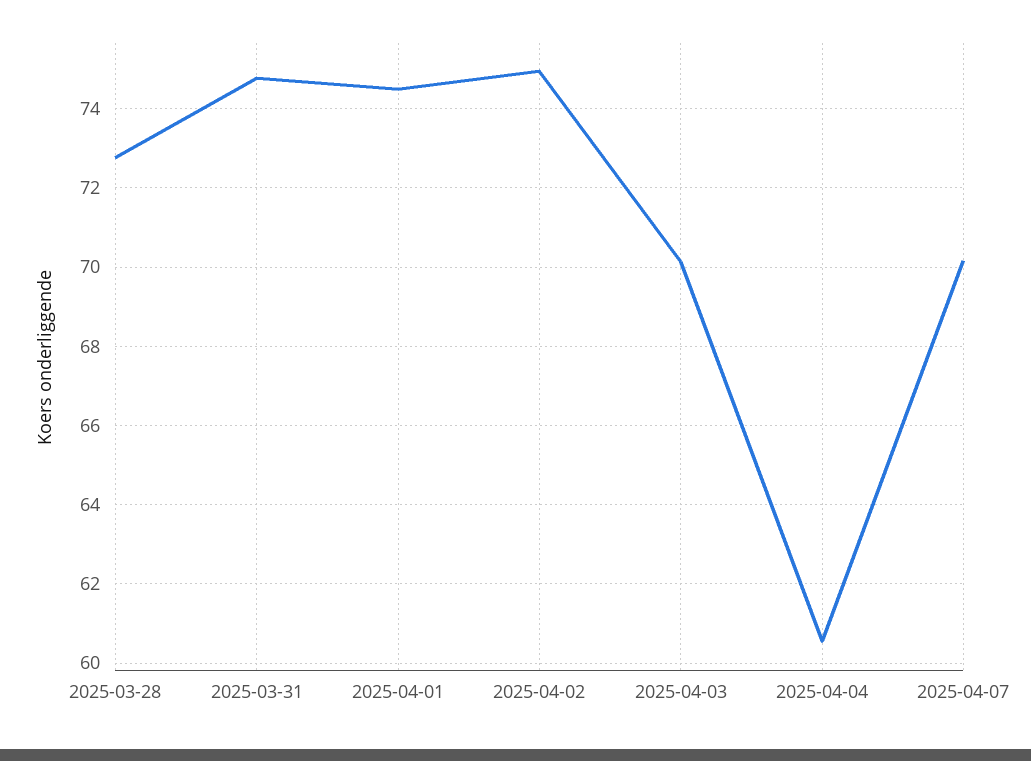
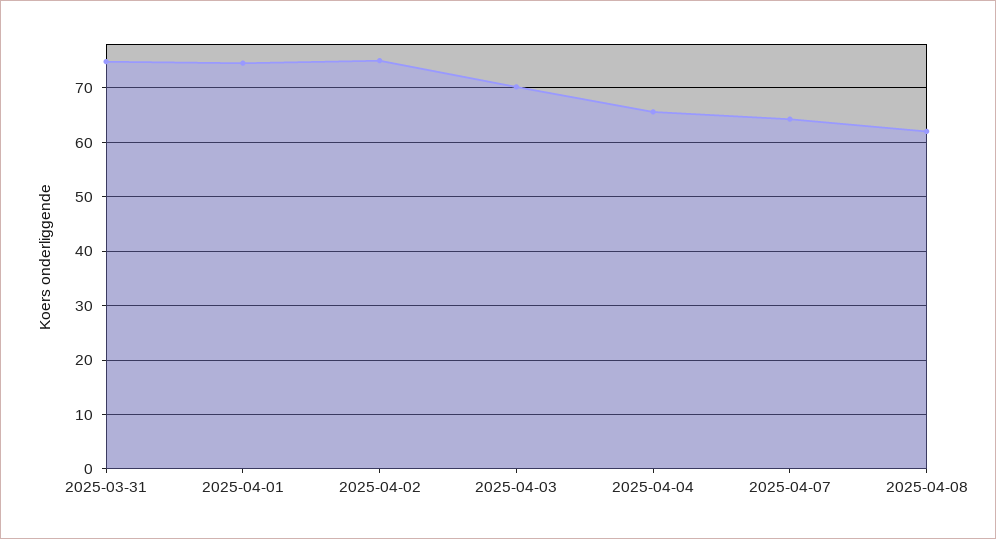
2025-03-28: 72.8 -> none
2025-04-04: 60.6 -> 66
2025-04-07: 70.2 -> 64
2025-04-08: none -> 62

